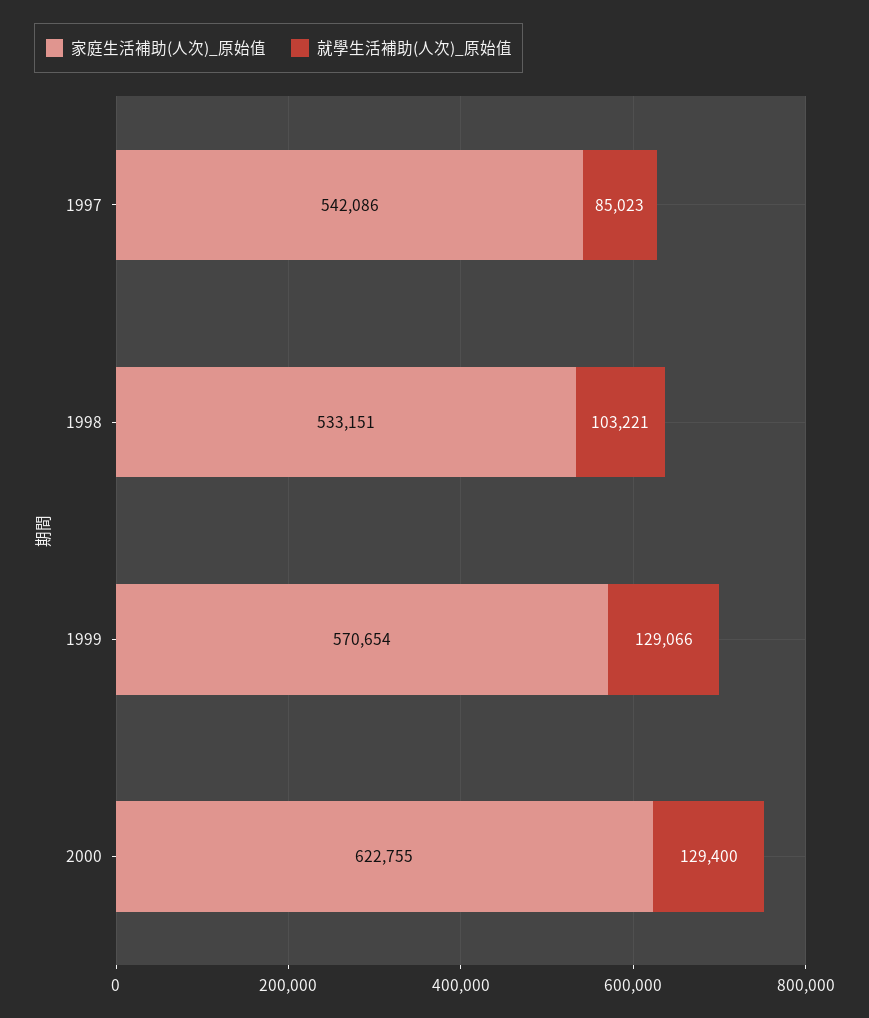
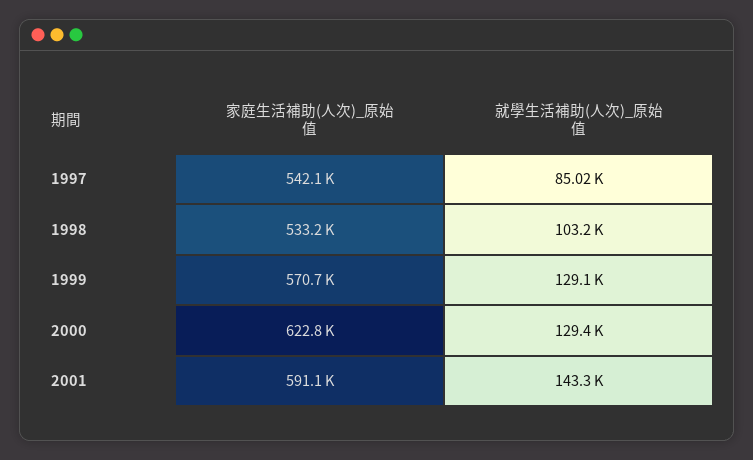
家庭生活補助(人次)_原始值, 2001: none -> 591100
就學生活補助(人次)_原始值, 2001: none -> 143300

